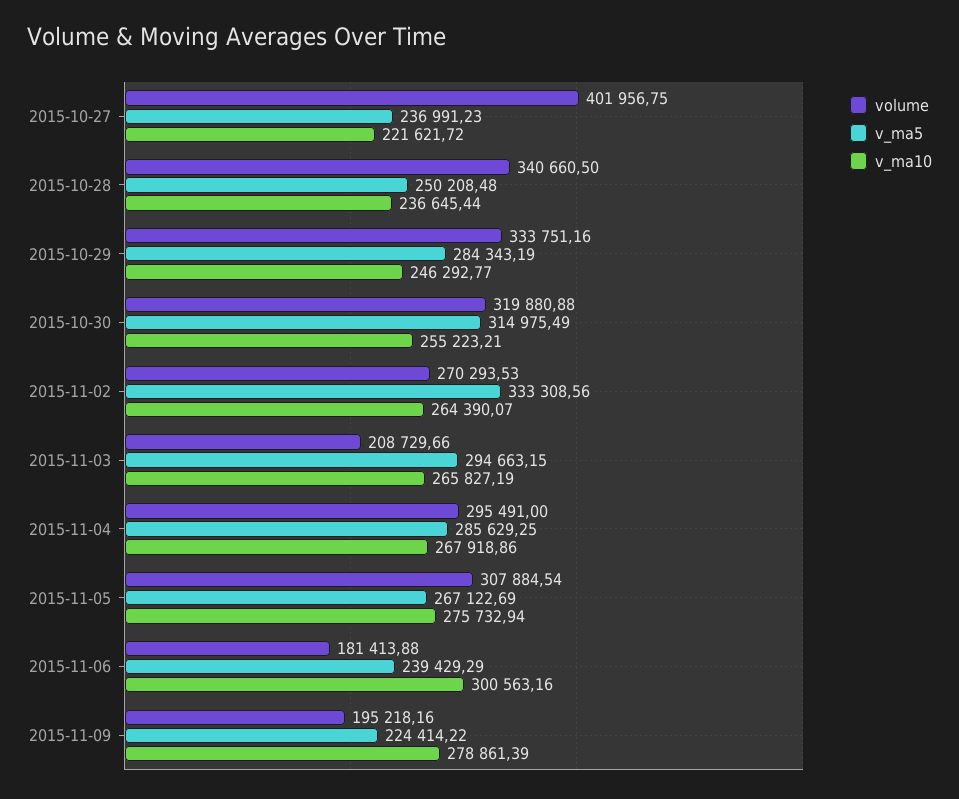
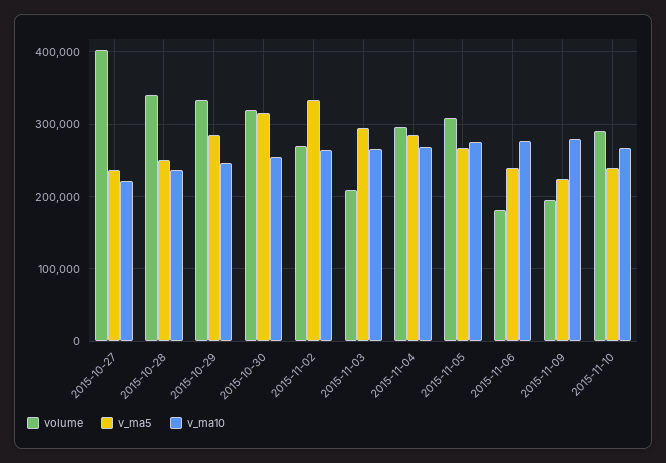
v_ma10, 2015-11-06: 300563.16 -> 280000
volume, 2015-11-10: none -> 290000
v_ma5, 2015-11-10: none -> 240000
v_ma10, 2015-11-10: none -> 270000

